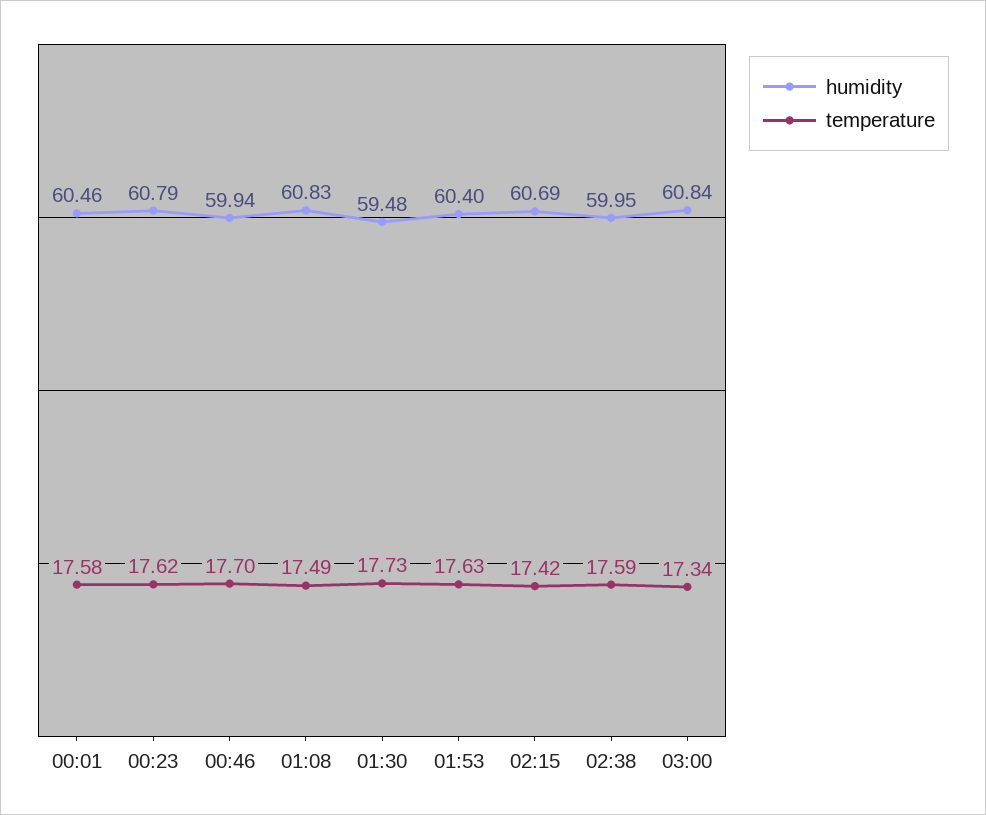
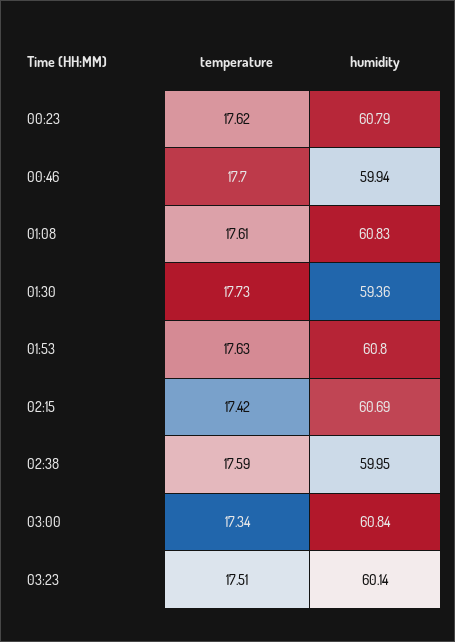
humidity, 00:01: 60.46 -> none
temperature, 00:01: 17.58 -> none
temperature, 01:08: 17.49 -> 17.61
humidity, 01:30: 59.48 -> 59.36
humidity, 01:53: 60.4 -> 60.8
temperature, 03:23: none -> 17.51
humidity, 03:23: none -> 60.14

